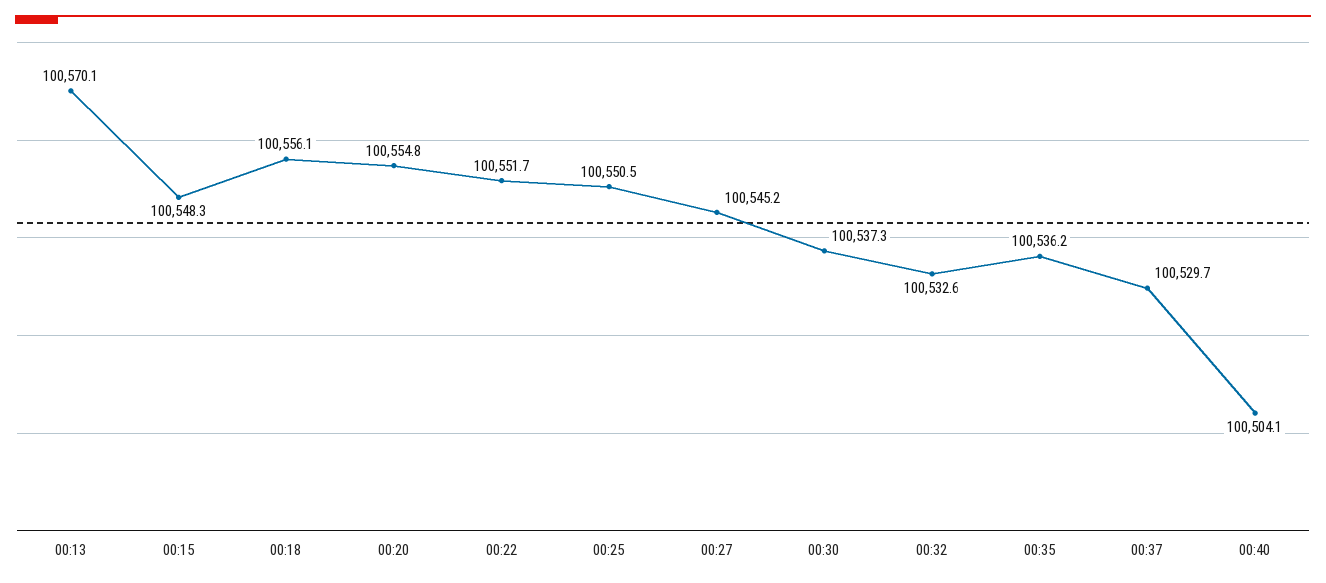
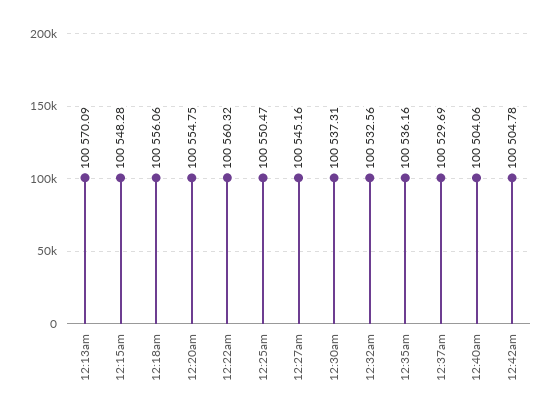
00:22: 100551.7 -> 100560.32
12:42am: none -> 100504.78

